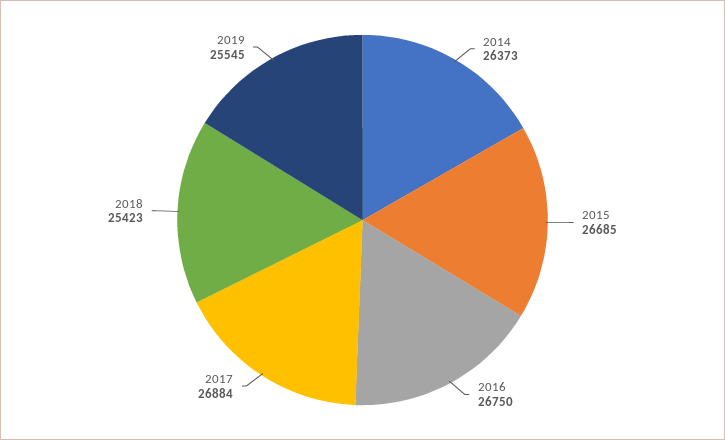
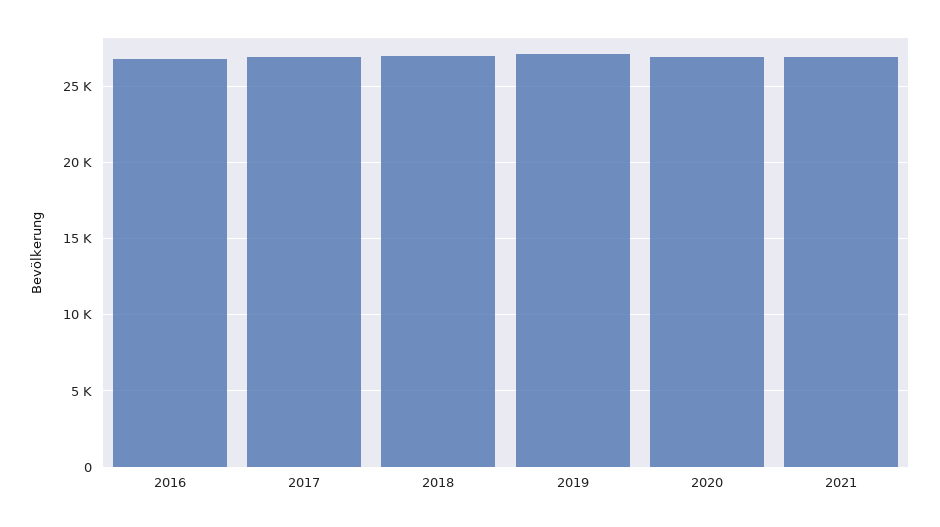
2014: 26373 -> none
2015: 26685 -> none
2018: 25423 -> 27000
2019: 25545 -> 27000
2020: none -> 27000
2021: none -> 27000

